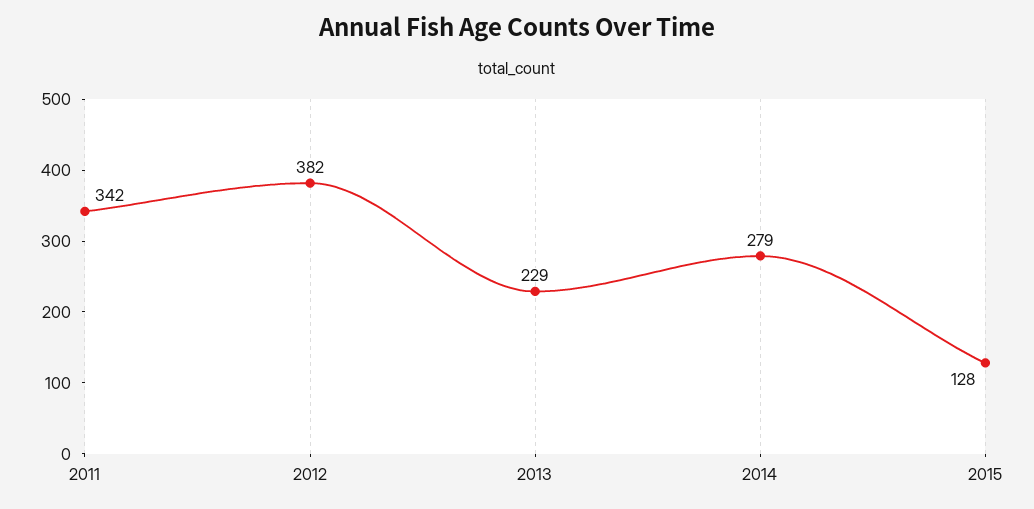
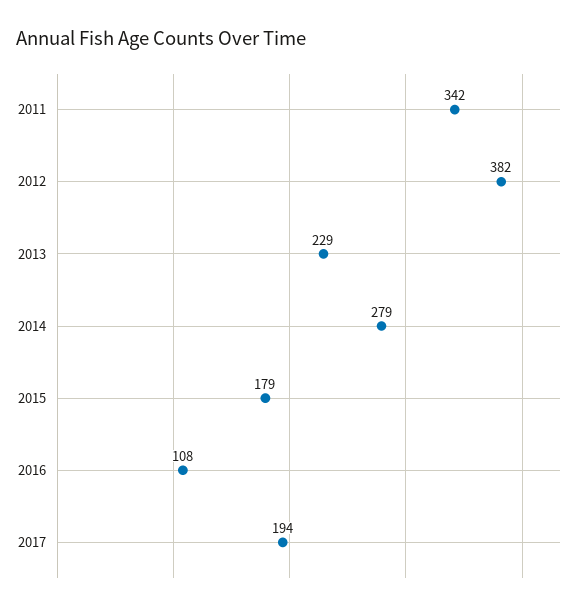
2015: 128 -> 179
2016: none -> 108
2017: none -> 194

